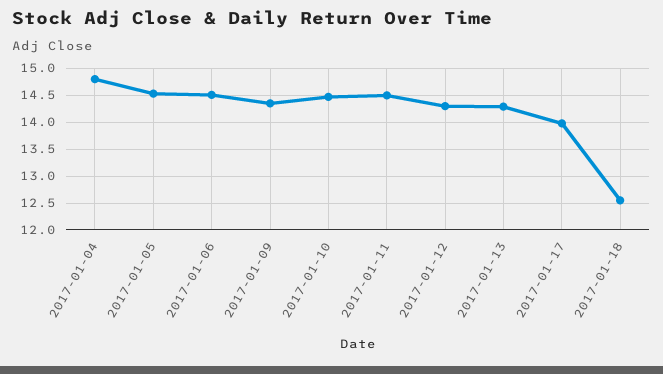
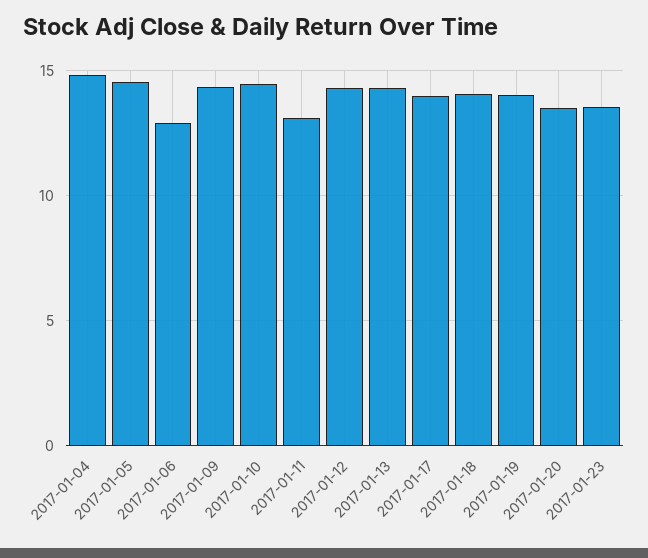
2017-01-06: 14.5 -> 13
2017-01-11: 14.5 -> 13
2017-01-18: 12.5 -> 14
2017-01-19: none -> 14
2017-01-20: none -> 13.5
2017-01-23: none -> 13.5

